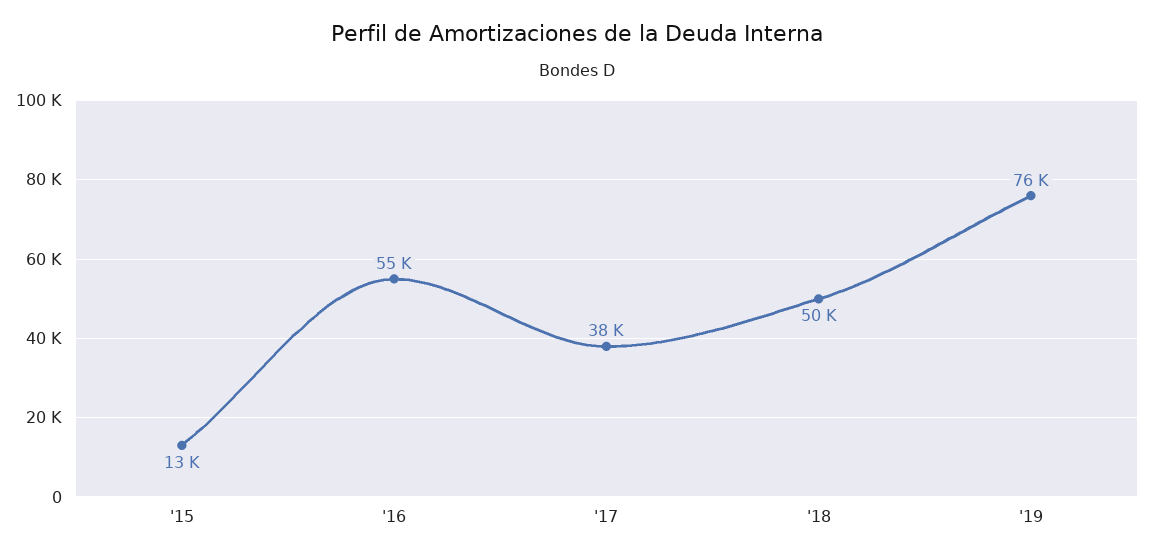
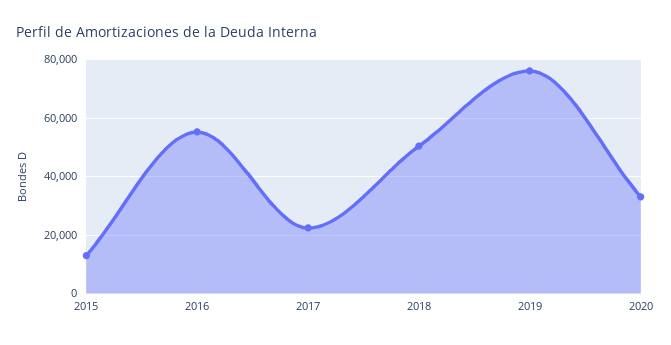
'17: 38000 -> 22500
2020: none -> 32500

